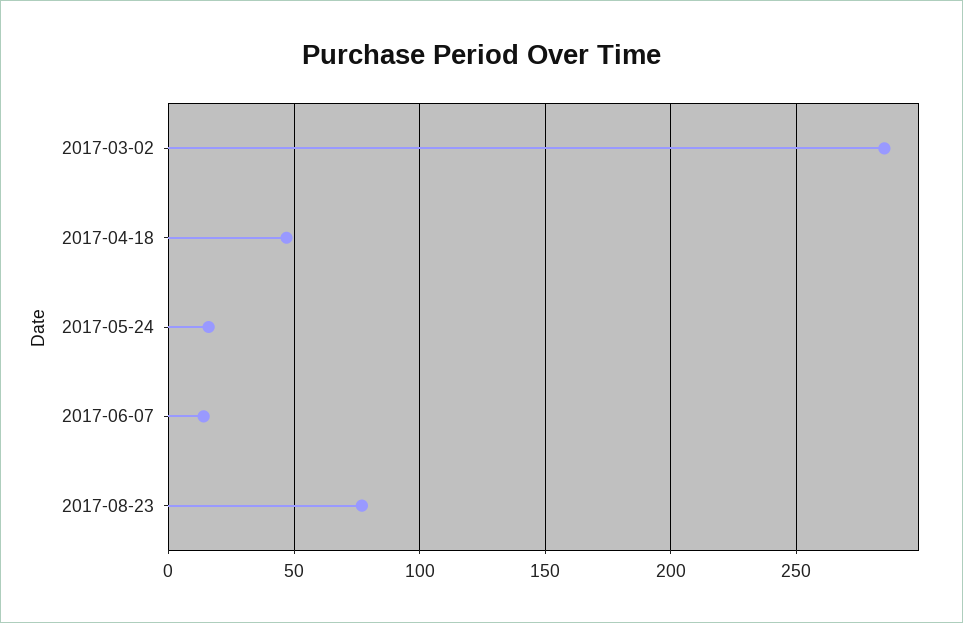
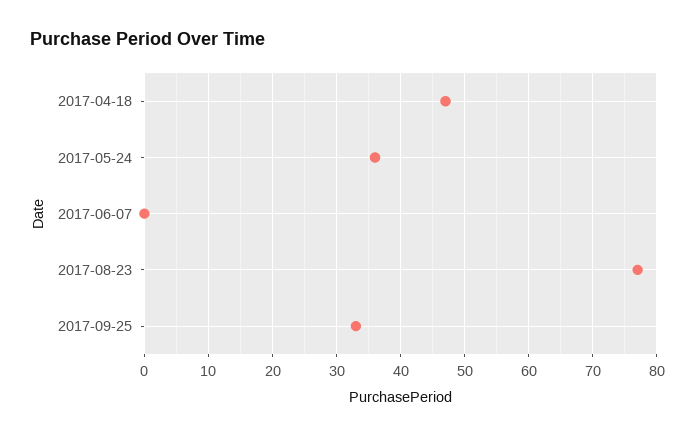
2017-03-02: 285 -> none
2017-05-24: 15 -> 36
2017-06-07: 15 -> 0
2017-09-25: none -> 33

